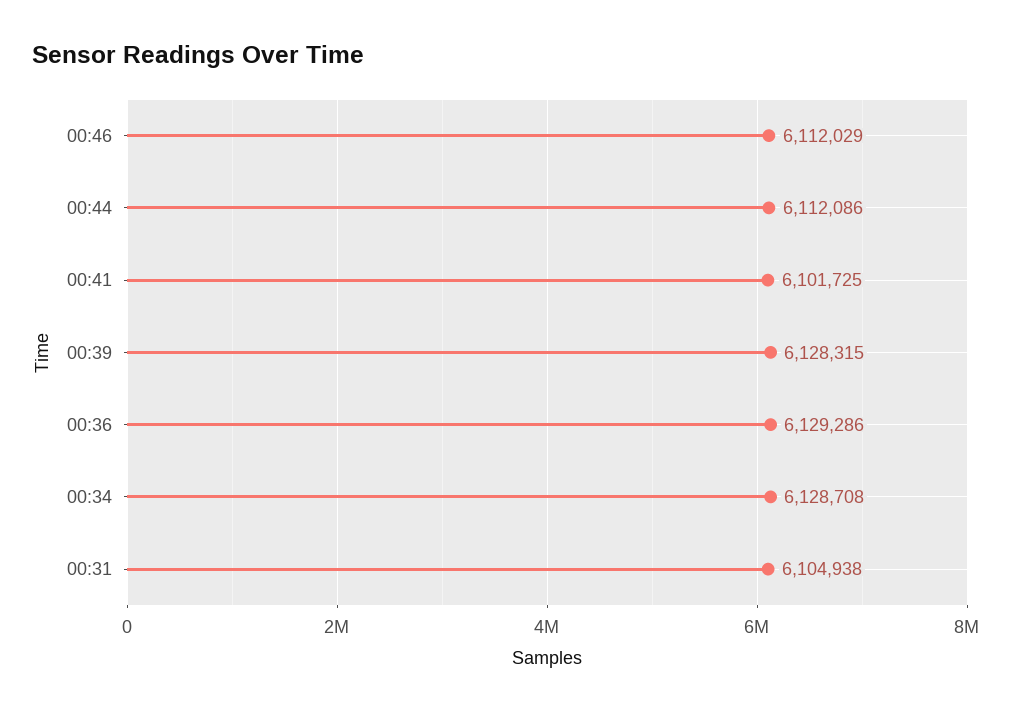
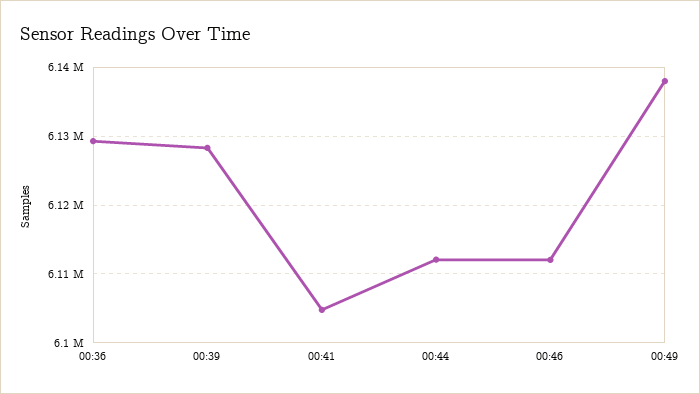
00:41: 6101725 -> 6105000
00:34: 6128708 -> none
00:31: 6104938 -> none
00:49: none -> 6138000

